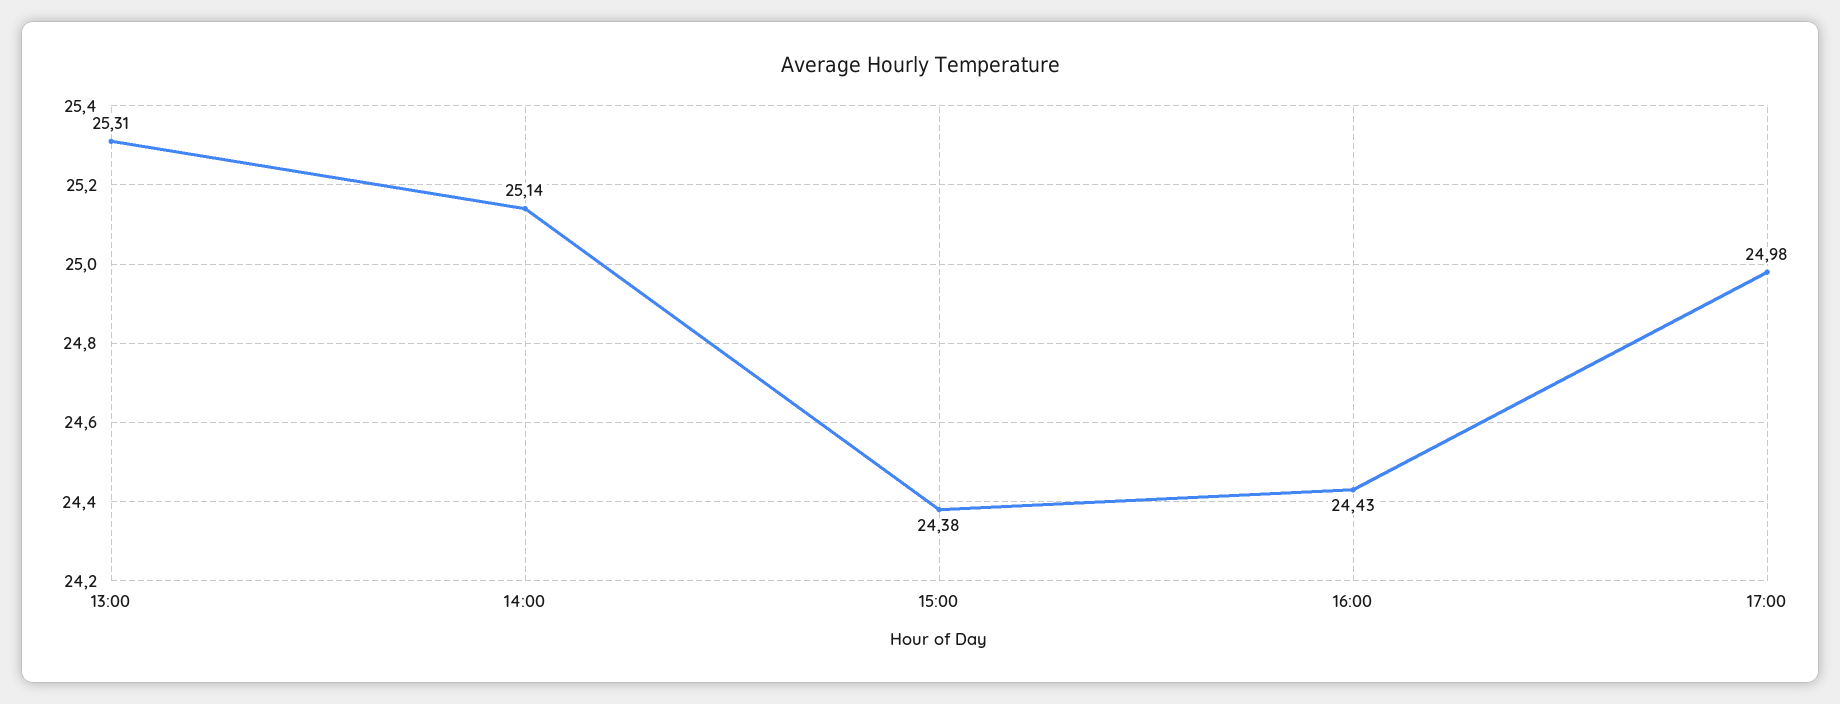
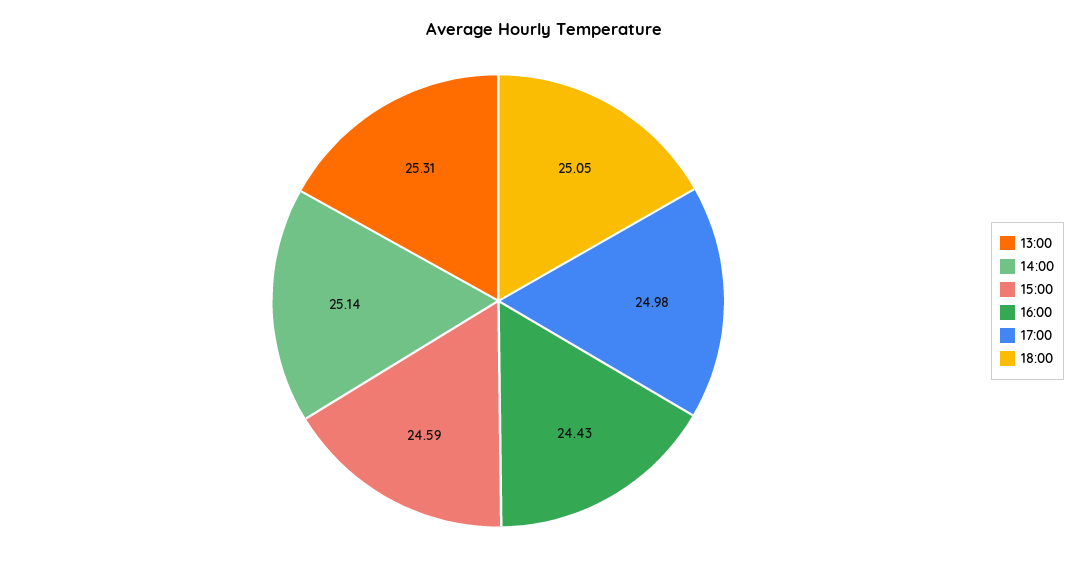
15:00: 24.38 -> 24.59
18:00: none -> 25.05

